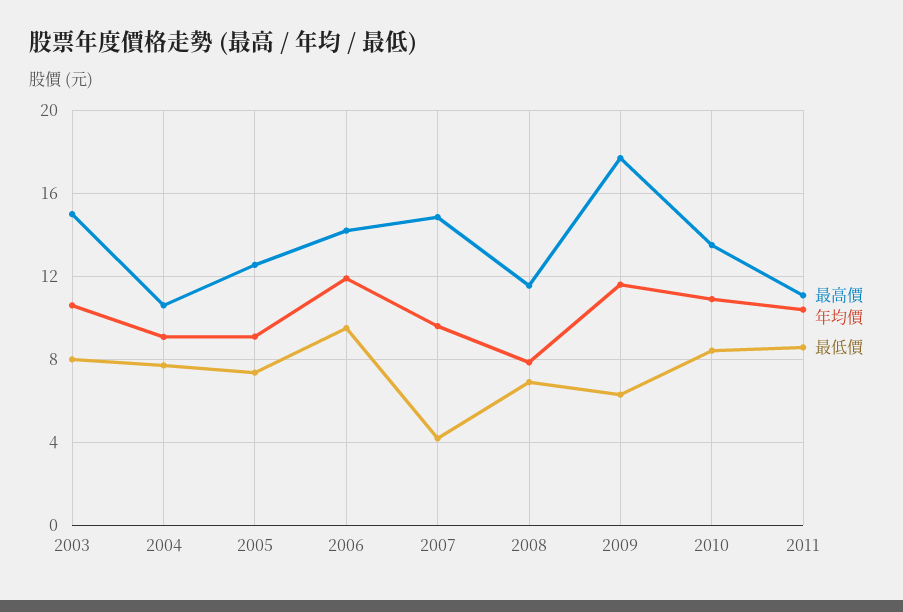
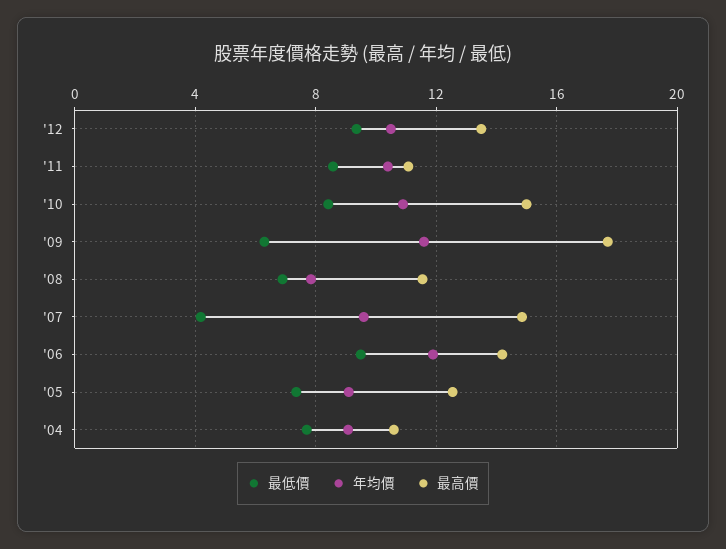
最高價, 2003: 15 -> none
年均價, 2003: 10.5 -> none
最低價, 2003: 8 -> none
最高價, 2010: 13.5 -> 15
最低價, '12: none -> 9.5
年均價, '12: none -> 10.5
最高價, '12: none -> 13.5

